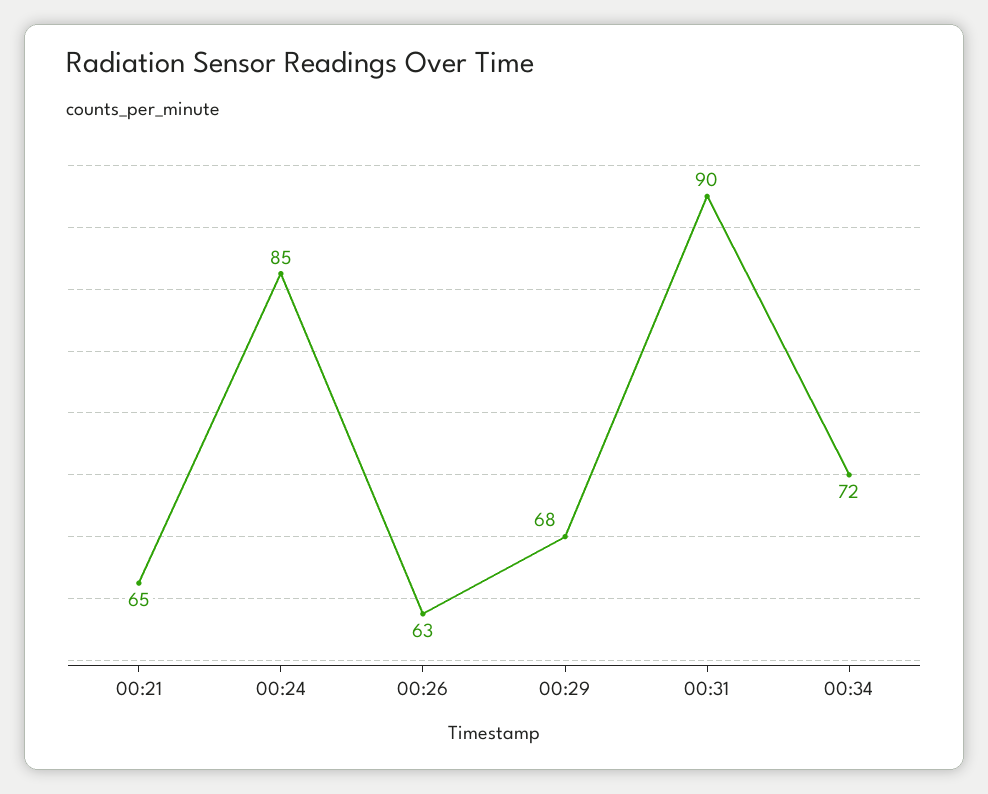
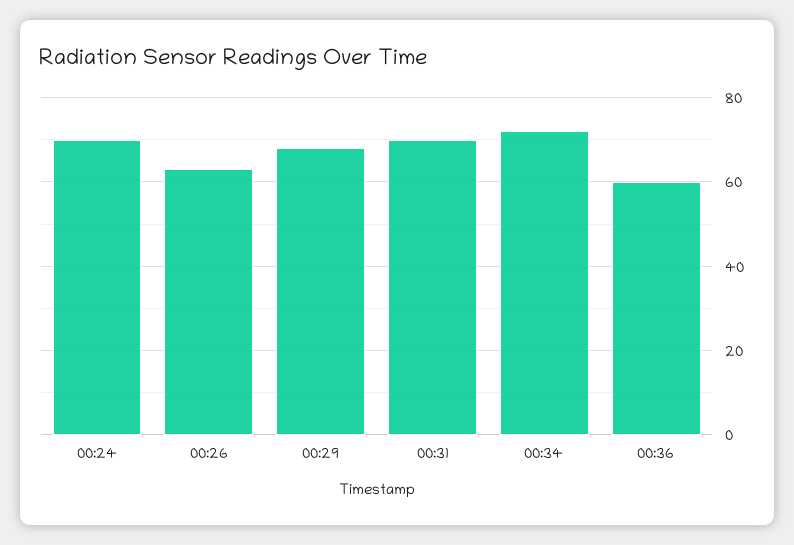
00:21: 65 -> none
00:24: 85 -> 70
00:31: 90 -> 70
00:36: none -> 60

